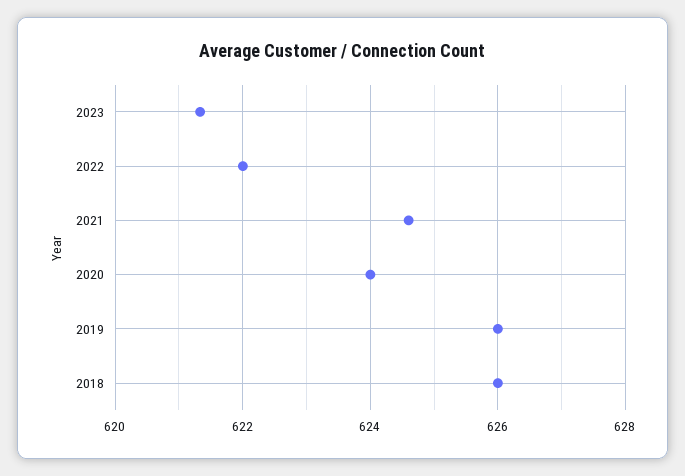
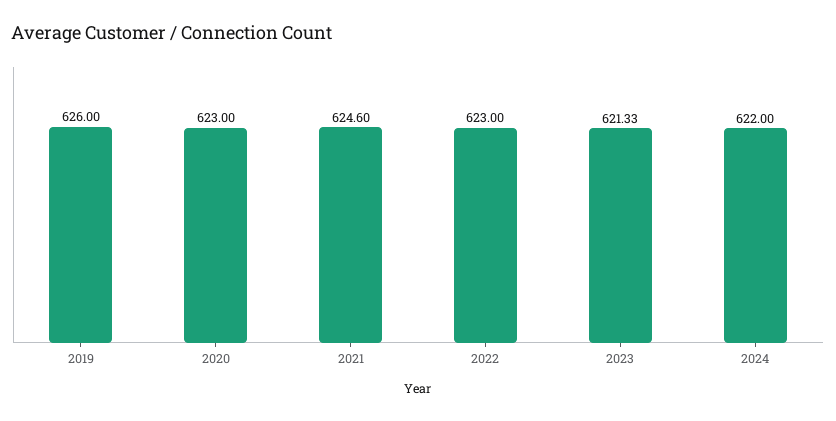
2022: 622 -> 623
2020: 624 -> 623
2018: 626 -> none
2024: none -> 622

